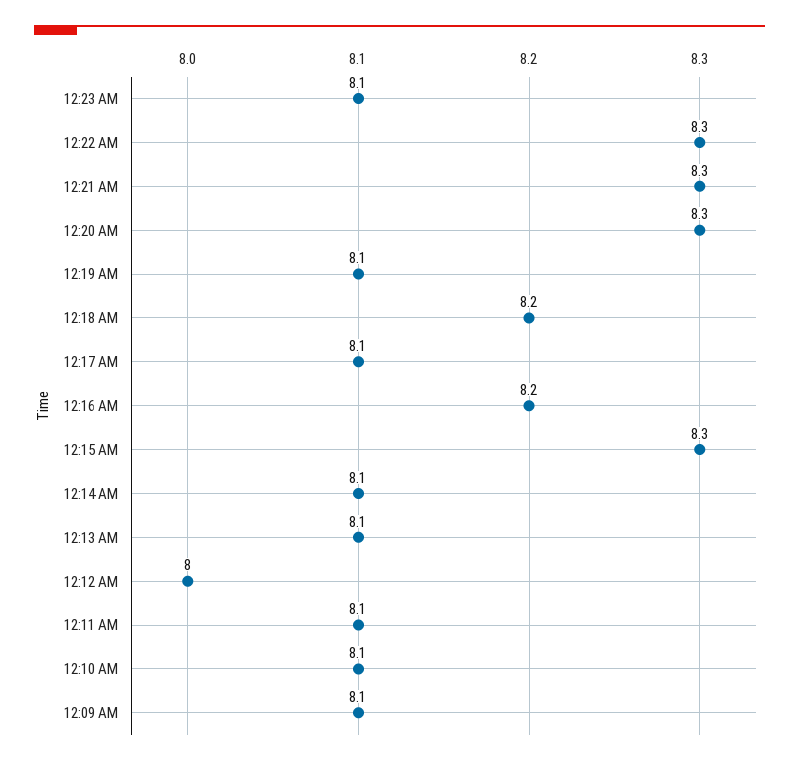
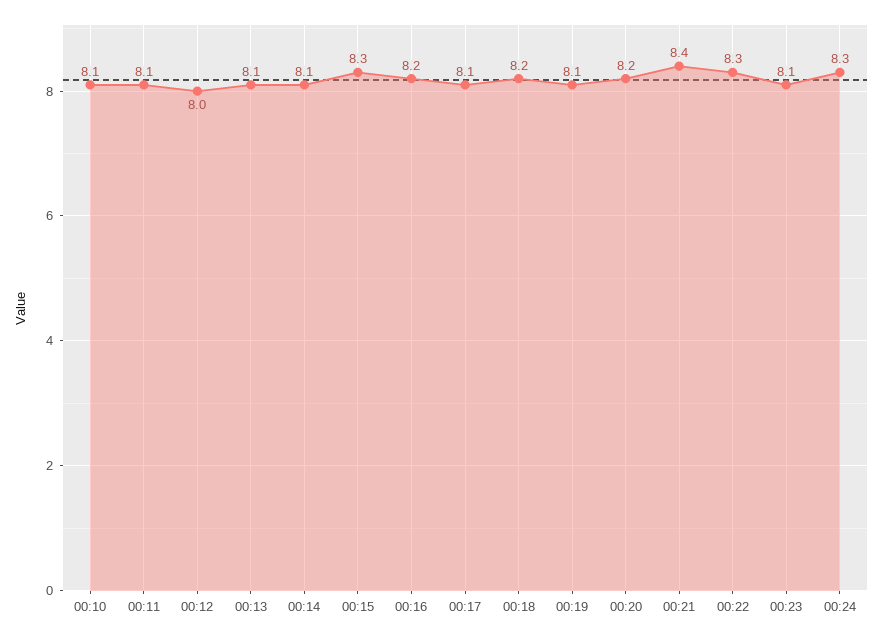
12:21 AM: 8.3 -> 8.4
12:20 AM: 8.3 -> 8.2
12:09 AM: 8.1 -> none
00:24: none -> 8.3

